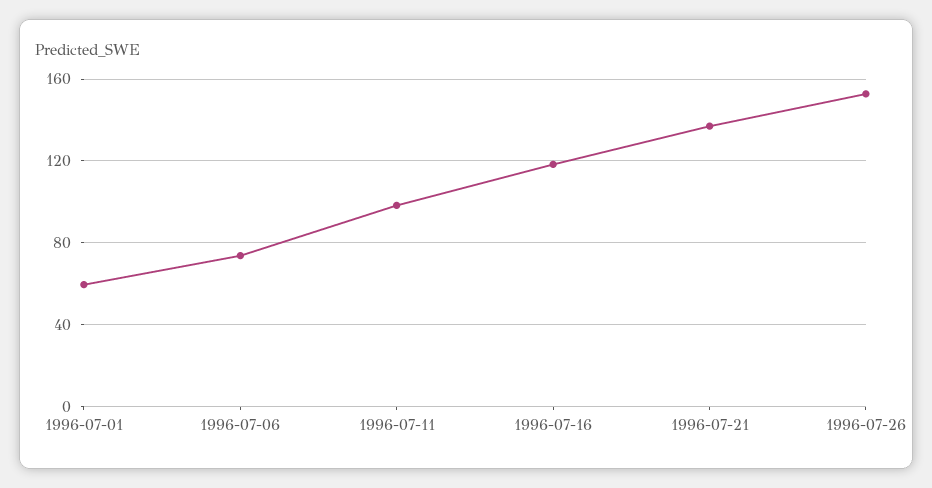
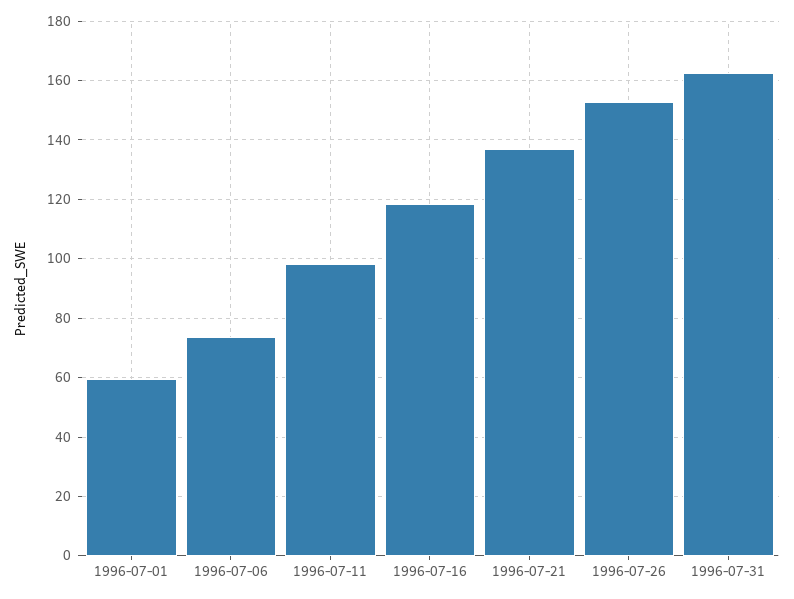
1996-07-31: none -> 162.5

